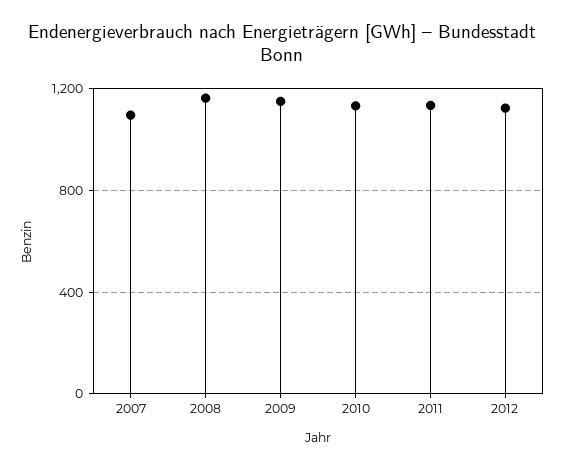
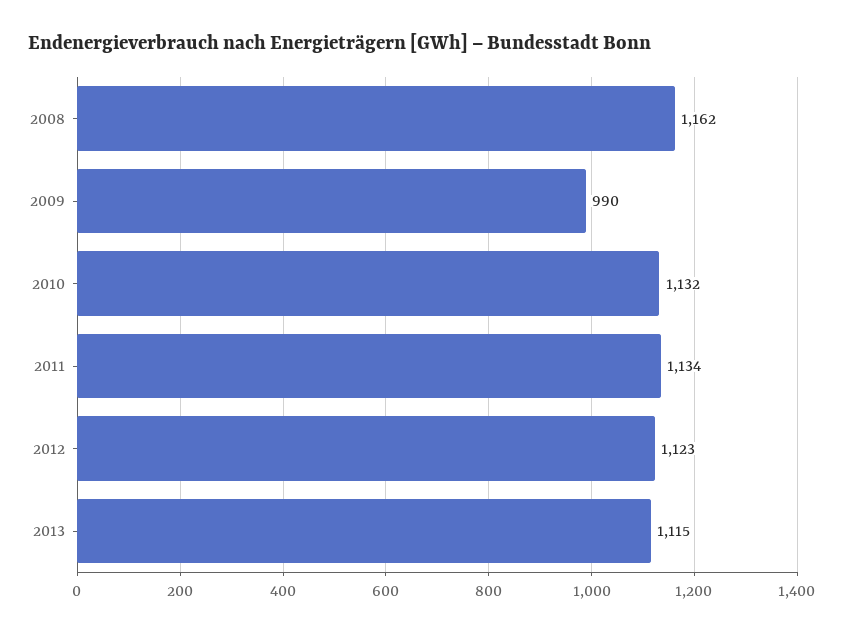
2007: 1100 -> none
2009: 1150 -> 990
2013: none -> 1115

